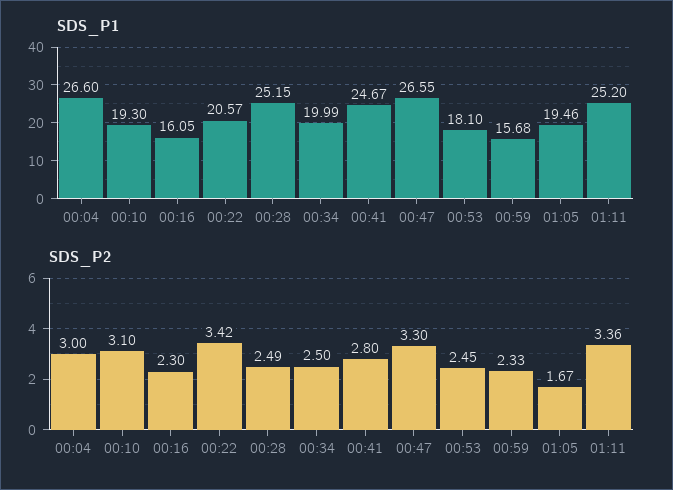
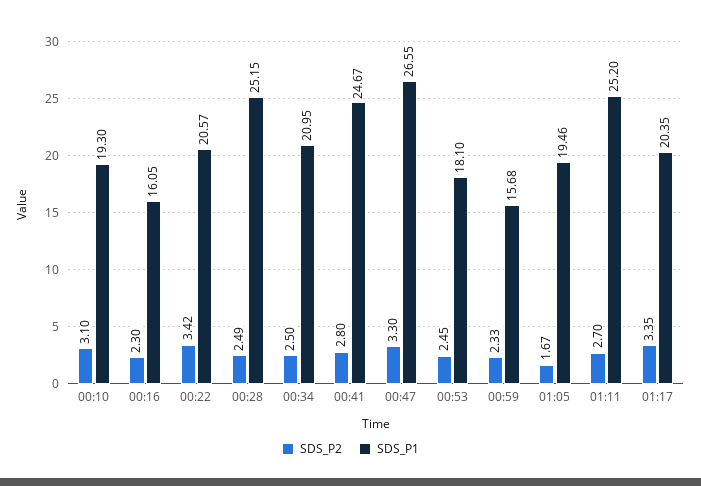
SDS_P1, 00:04: 26.6 -> none
SDS_P1, 00:34: 19.99 -> 20.95
SDS_P2, 00:04: 3 -> none
SDS_P2, 01:11: 3.36 -> 2.7
SDS_P2, 01:17: none -> 3.35
SDS_P1, 01:17: none -> 20.35

